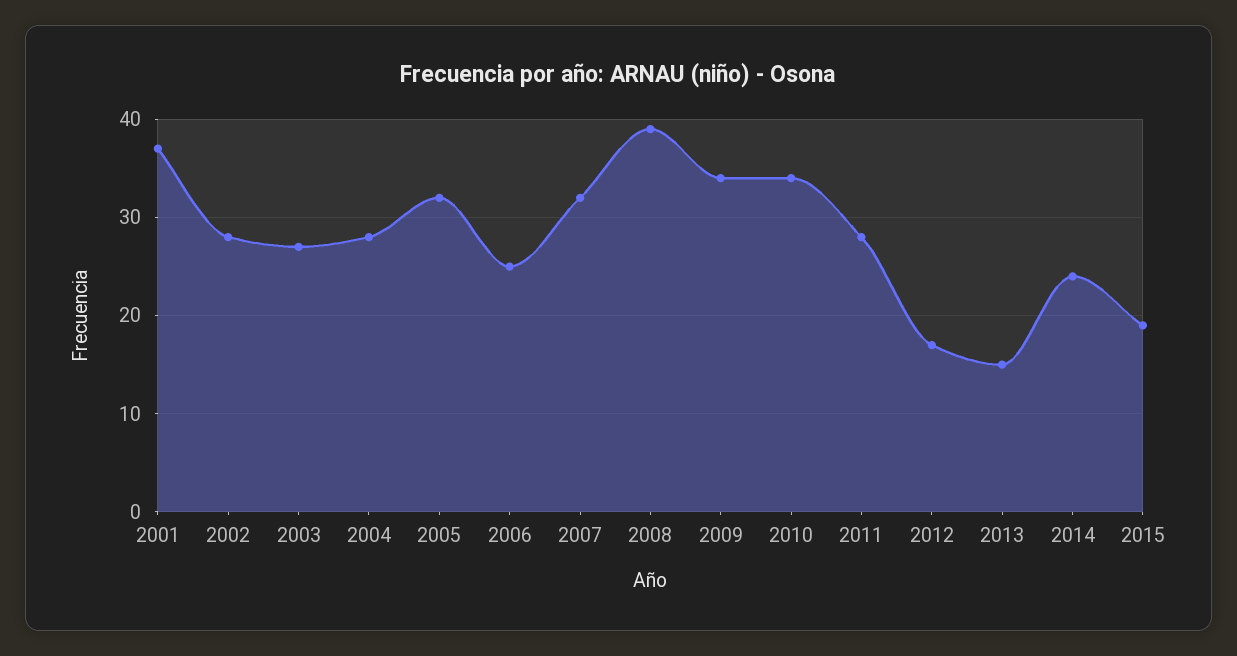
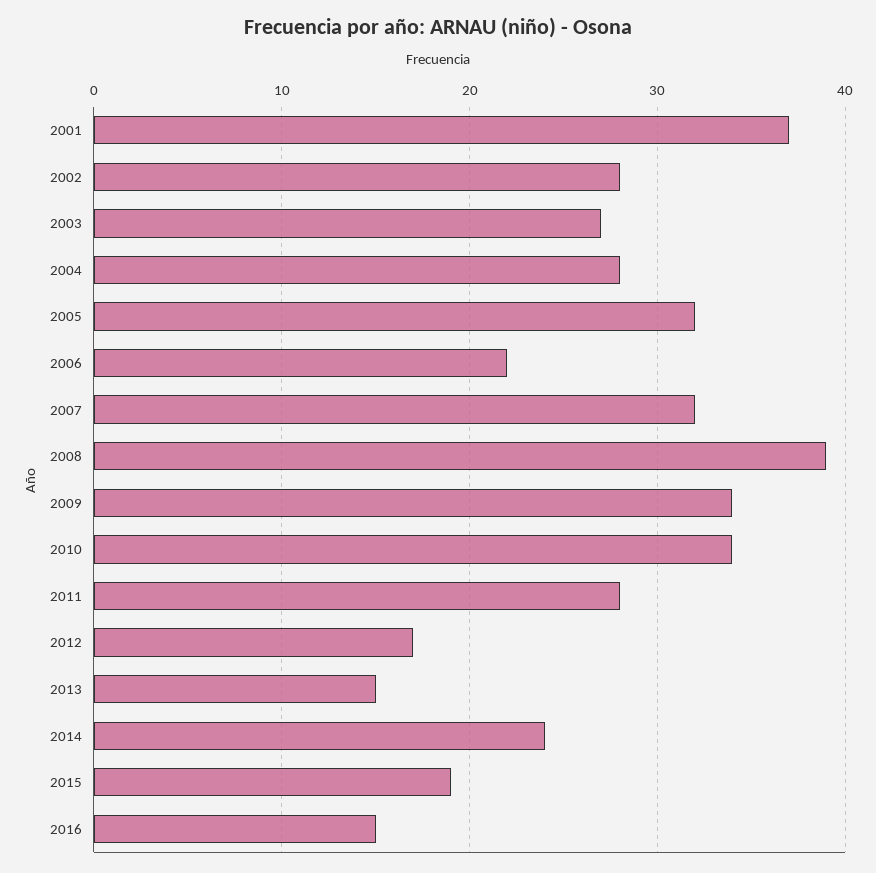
2006: 25 -> 22
2016: none -> 15

